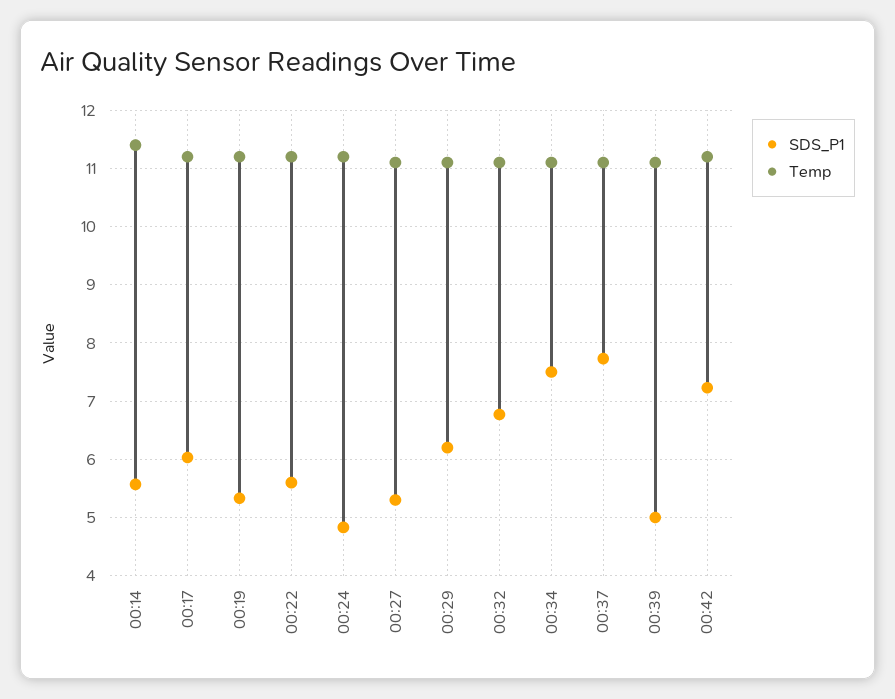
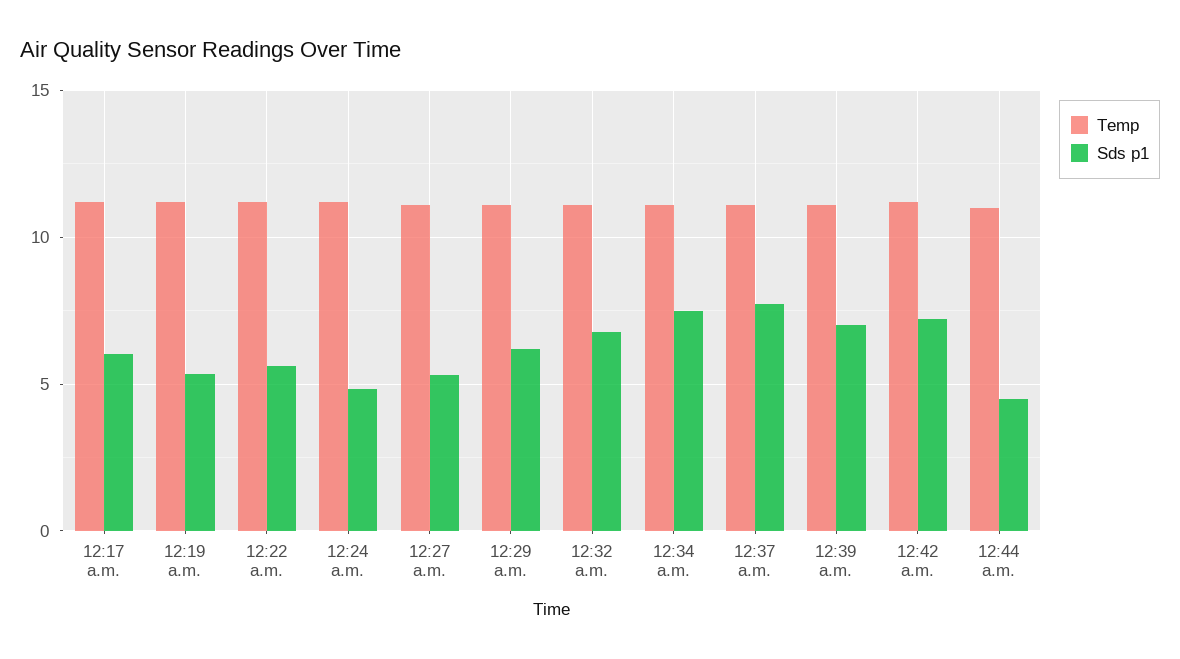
SDS_P1, 00:14: 5.6 -> none
Temp, 00:14: 11.4 -> none
SDS_P1, 00:39: 5 -> 7
Temp, 12:44 a.m.: none -> 11
SDS_P1, 12:44 a.m.: none -> 4.5

